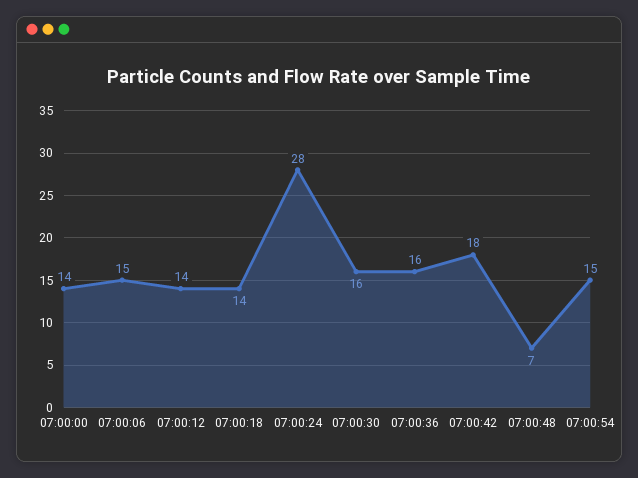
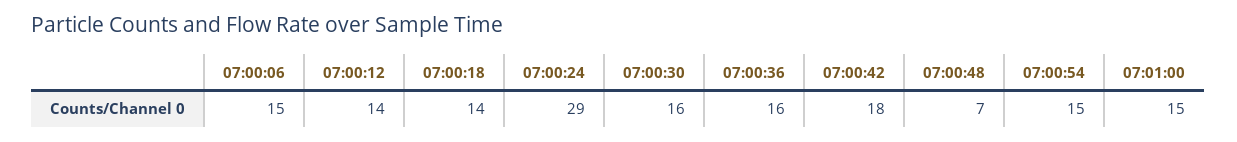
07:00:00: 14 -> none
07:00:24: 28 -> 29
07:01:00: none -> 15

